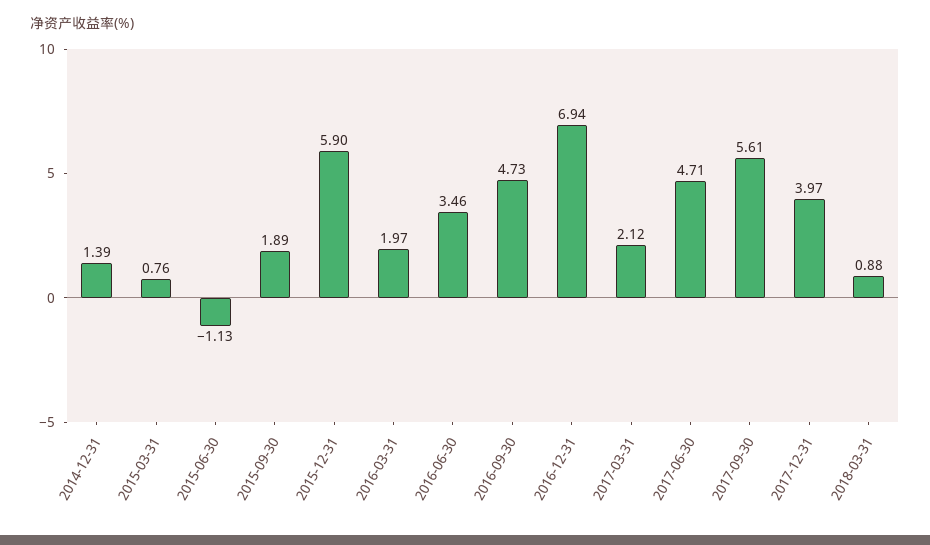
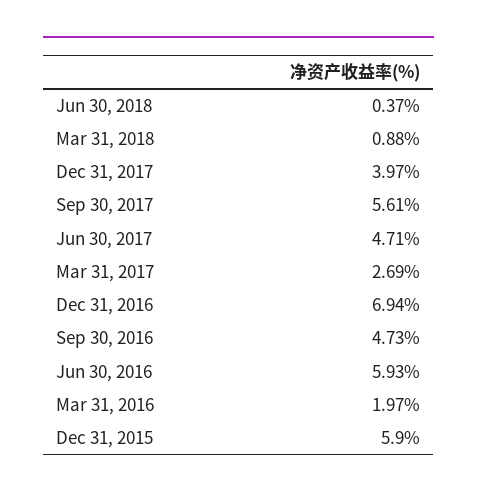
2014-12-31: 1.39 -> none
2015-03-31: 0.76 -> none
2015-06-30: -1.13 -> none
2015-09-30: 1.89 -> none
2016-06-30: 3.46 -> 5.93
2017-03-31: 2.12 -> 2.69
Jun 30, 2018: none -> 0.37

